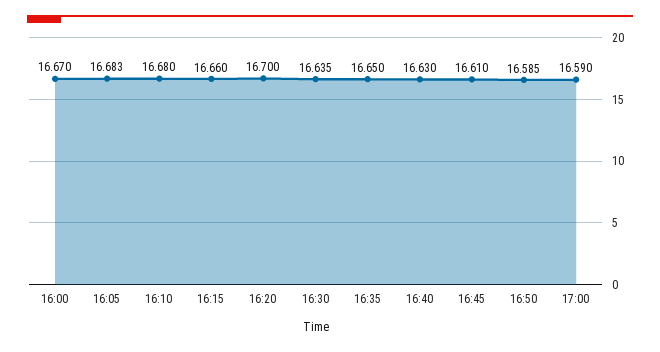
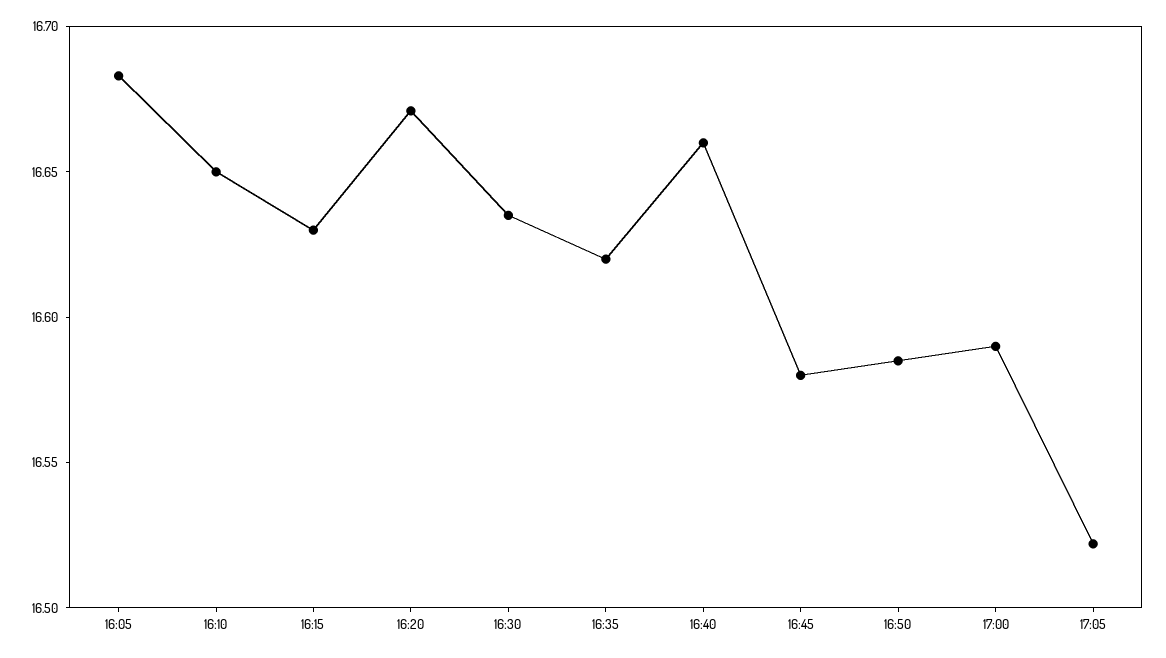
16:00: 16.67 -> none
16:10: 16.68 -> 16.65
16:15: 16.66 -> 16.63
16:20: 16.7 -> 16.67
16:35: 16.65 -> 16.62
16:40: 16.63 -> 16.66
16:45: 16.61 -> 16.58
17:05: none -> 16.52

